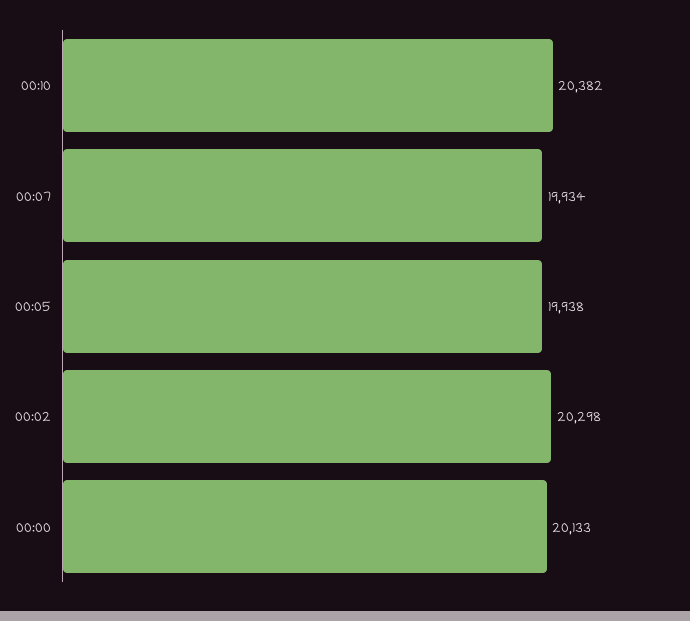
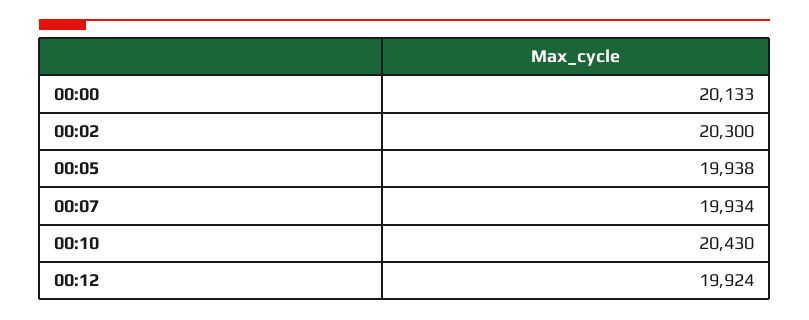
00:10: 20382 -> 20430
00:02: 20298 -> 20300
00:12: none -> 19924

